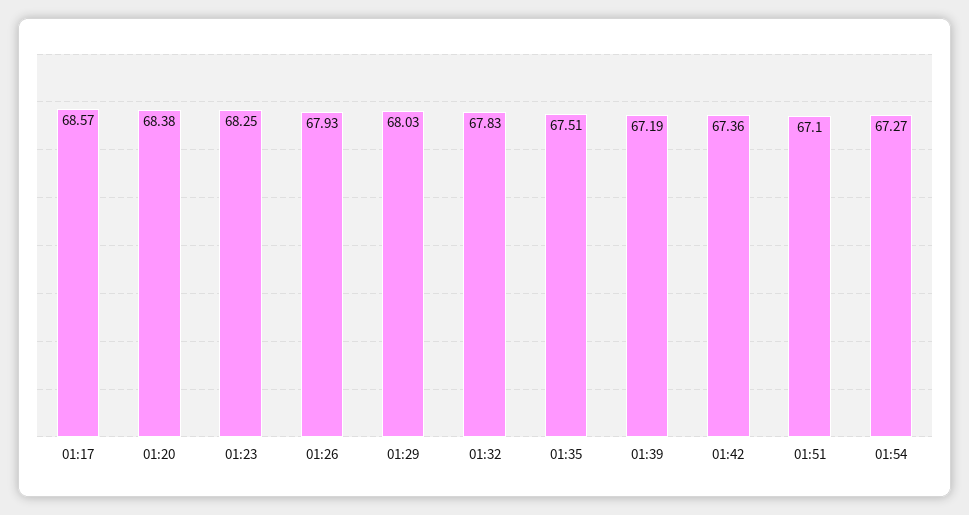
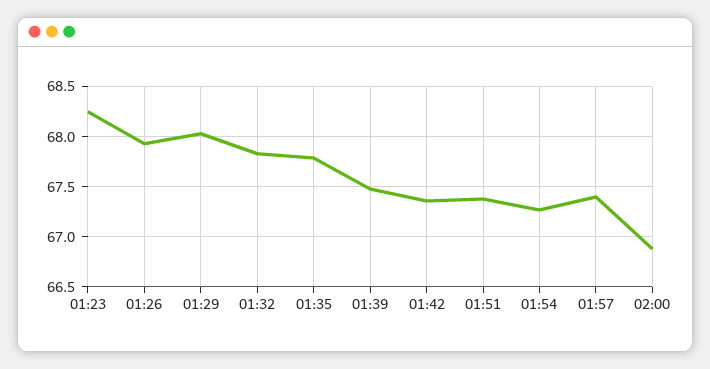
01:17: 68.57 -> none
01:20: 68.38 -> none
01:35: 67.51 -> 67.8
01:39: 67.19 -> 67.5
01:51: 67.1 -> 67.4
01:57: none -> 67.4
02:00: none -> 66.9

